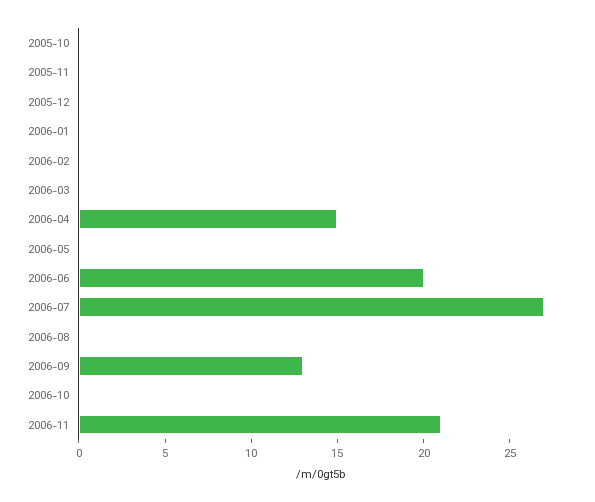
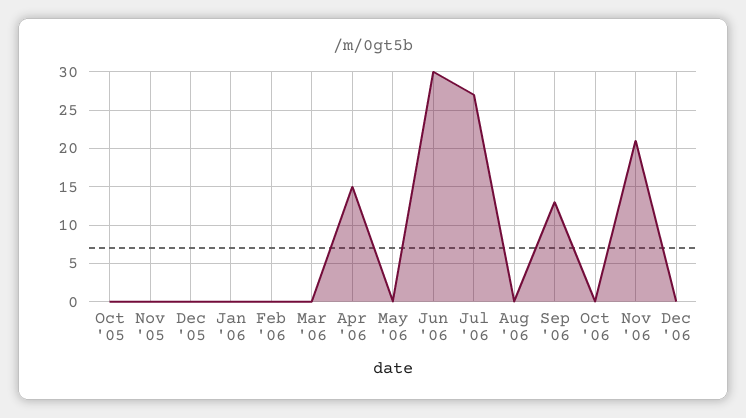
2006-06: 20 -> 30
Dec '06: none -> 0

